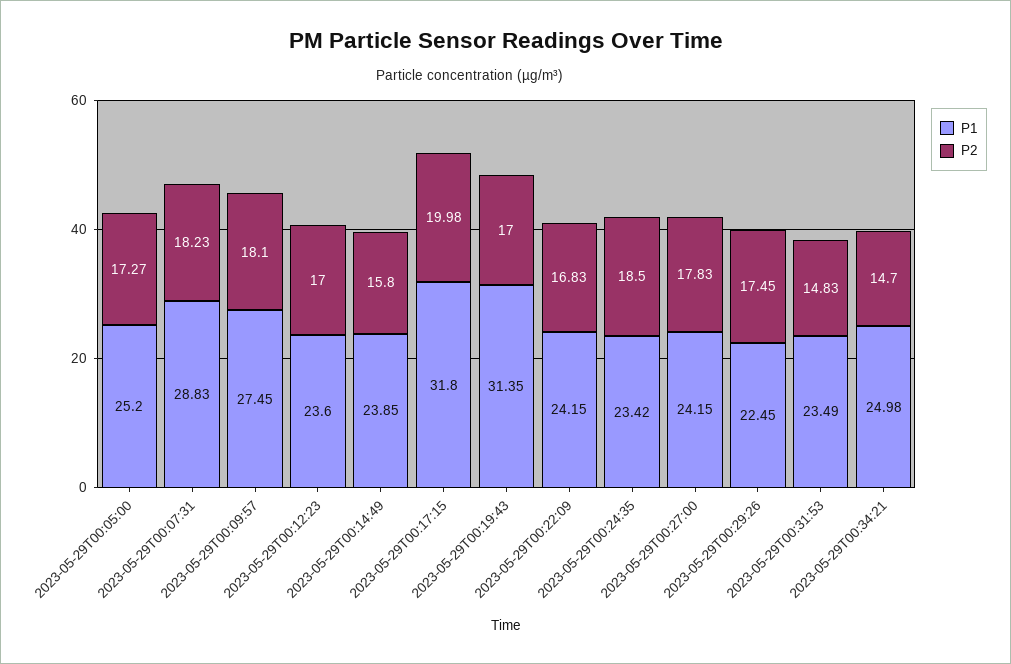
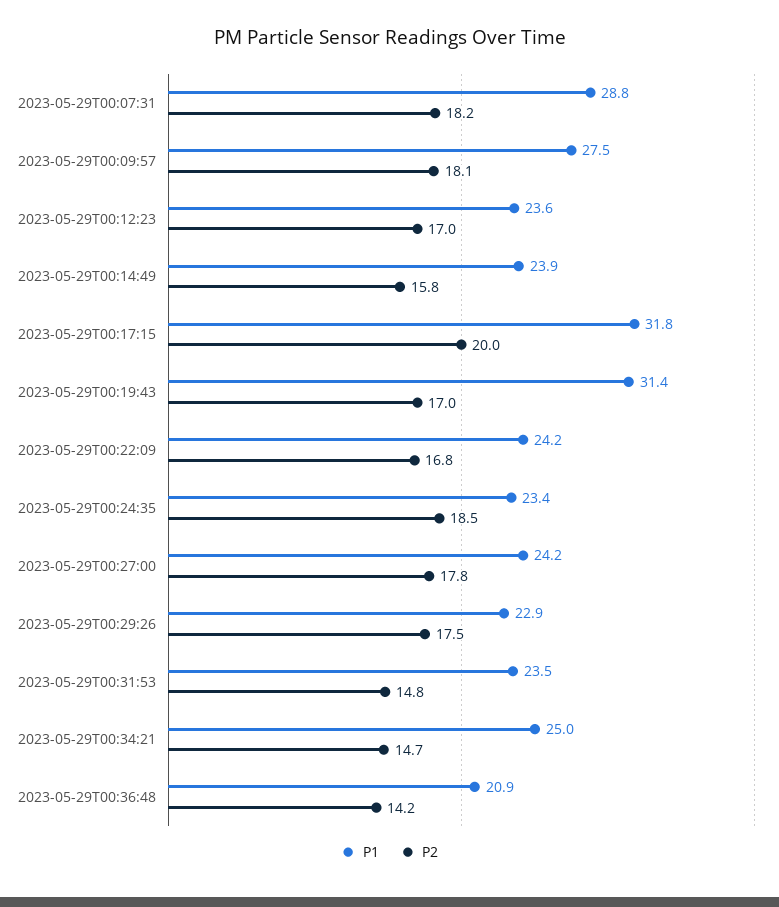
P1, 2023-05-29T00:05:00: 25.2 -> none
P2, 2023-05-29T00:05:00: 17.27 -> none
P1, 2023-05-29T00:29:26: 22.45 -> 22.9
P1, 2023-05-29T00:36:48: none -> 20.9
P2, 2023-05-29T00:36:48: none -> 14.2

